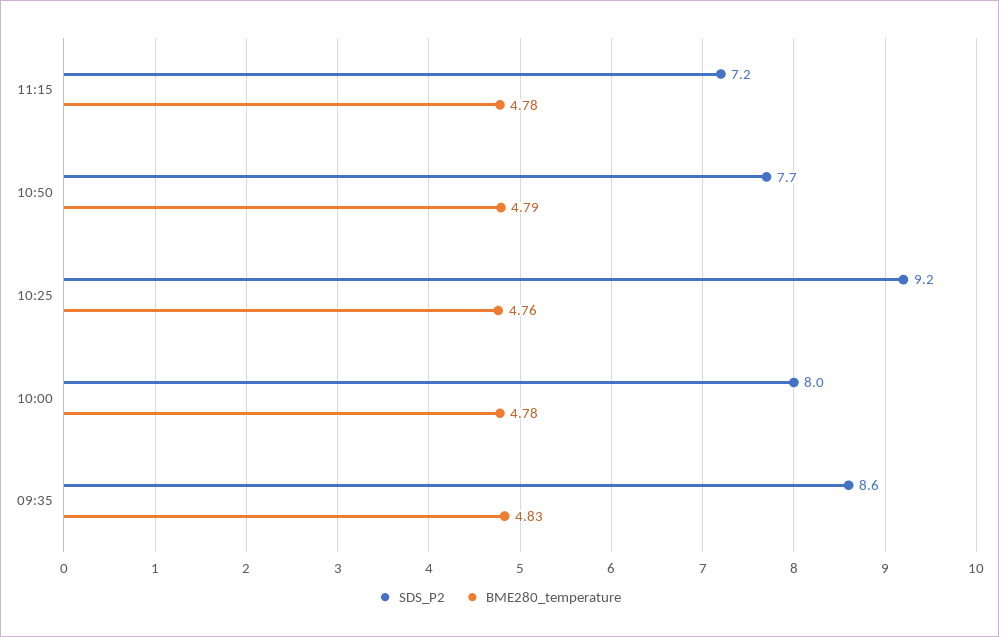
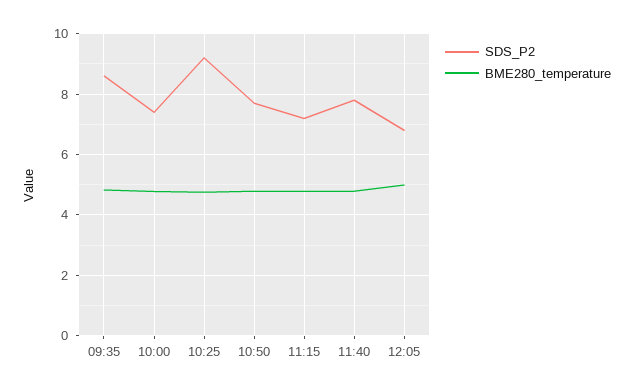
SDS_P2, 10:00: 8 -> 7.4
SDS_P2, 11:40: none -> 7.8
BME280_temperature, 11:40: none -> 4.8
SDS_P2, 12:05: none -> 6.8
BME280_temperature, 12:05: none -> 5

